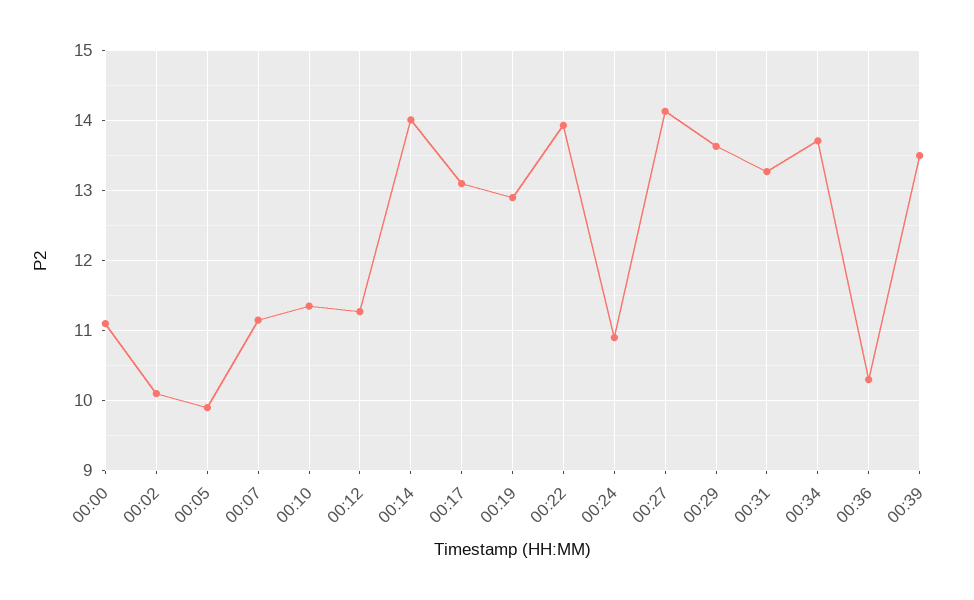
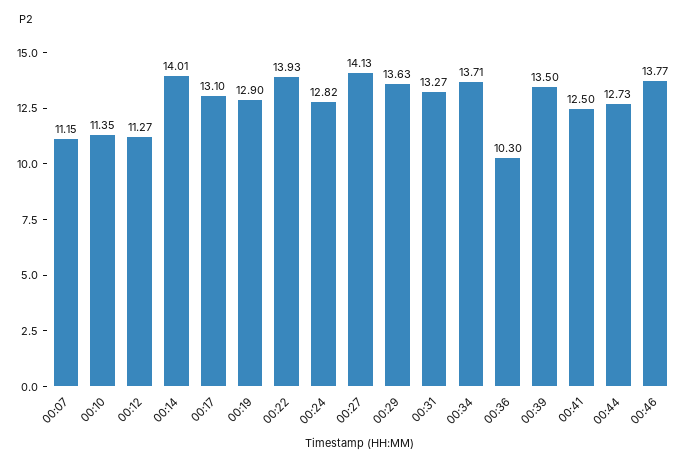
00:00: 11.1 -> none
00:02: 10.1 -> none
00:05: 9.9 -> none
00:24: 10.9 -> 12.82
00:41: none -> 12.5
00:44: none -> 12.73
00:46: none -> 13.77

